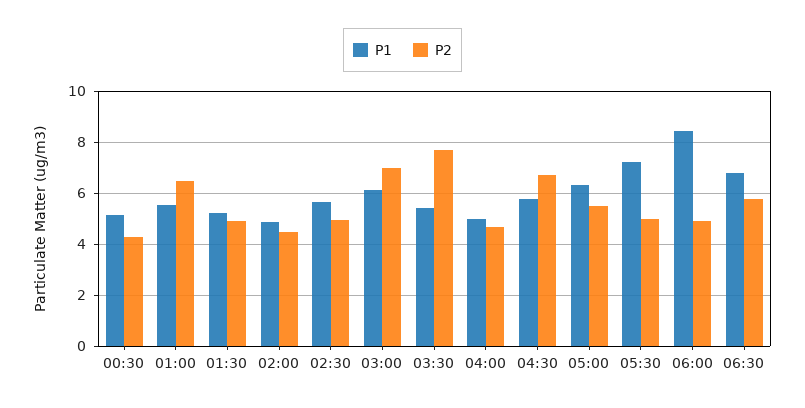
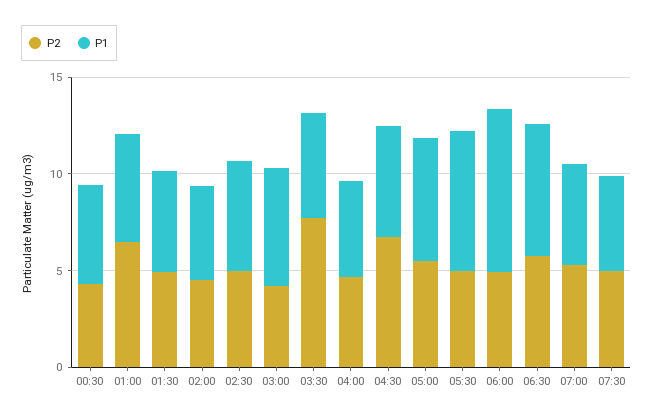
P2, 03:00: 7 -> 4
P2, 07:00: none -> 5
P1, 07:00: none -> 5
P2, 07:30: none -> 5
P1, 07:30: none -> 5

